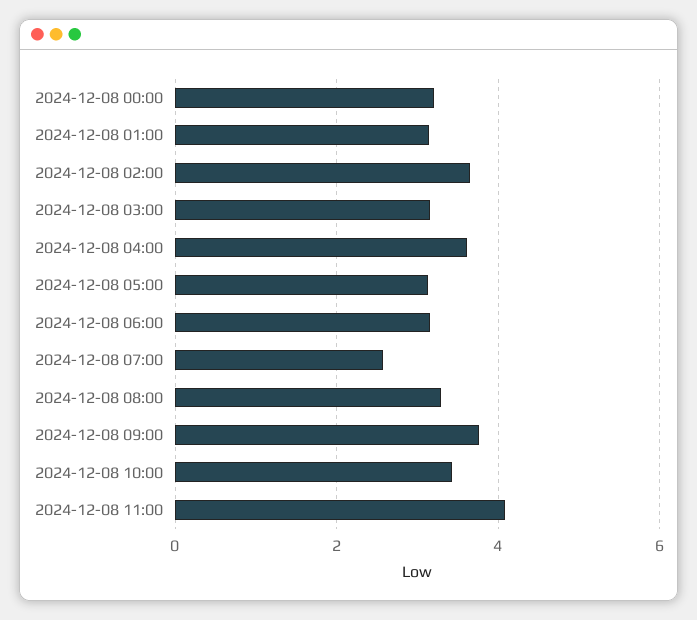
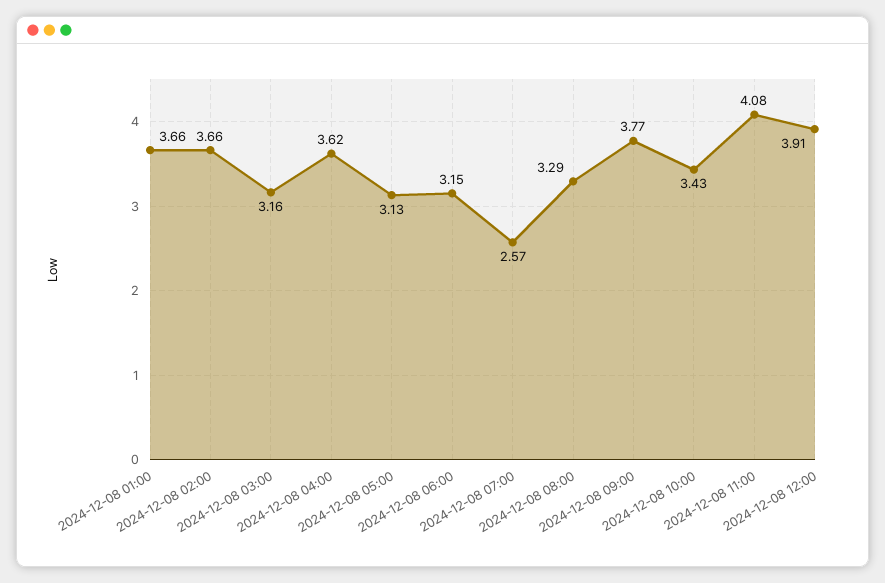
2024-12-08 00:00: 3.2 -> none
2024-12-08 01:00: 3.2 -> 3.66
2024-12-08 12:00: none -> 3.91

